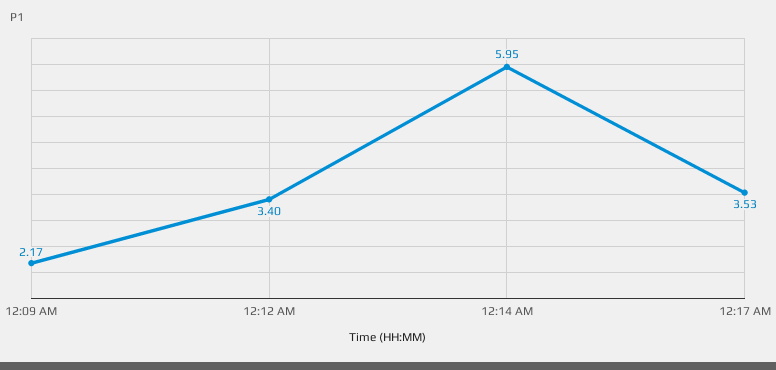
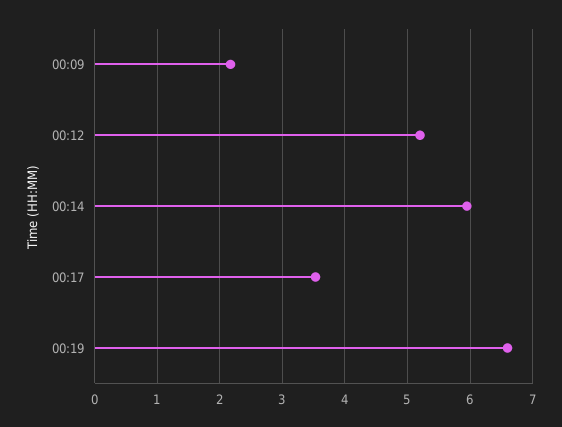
12:12 AM: 3.4 -> 5.2
00:19: none -> 6.6

